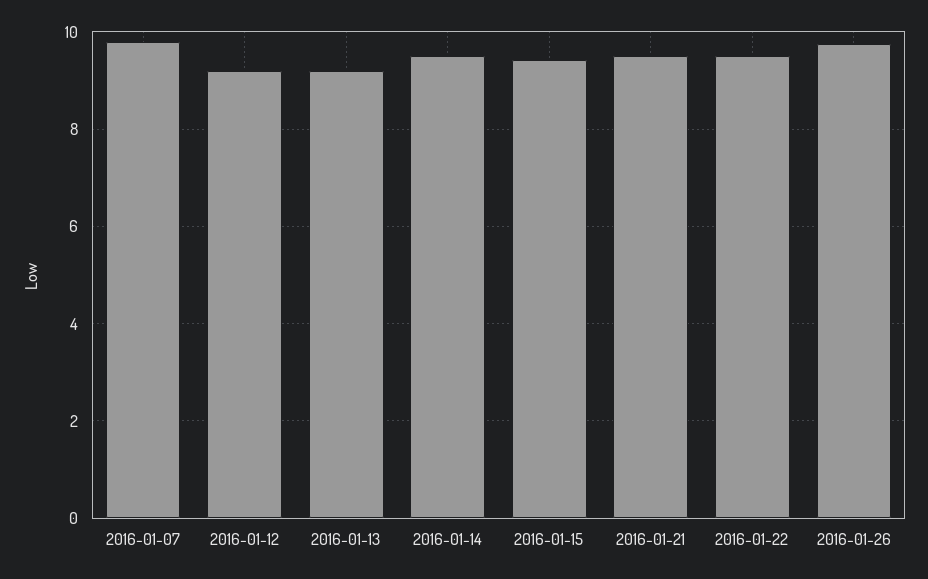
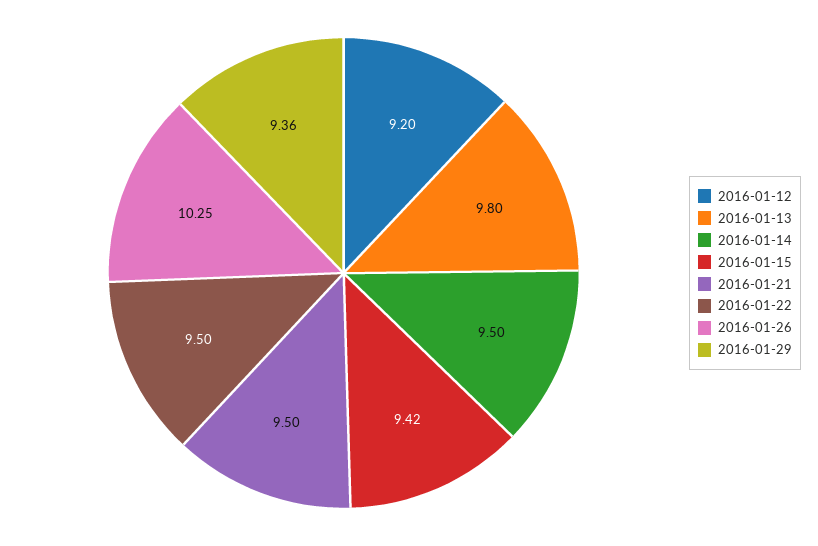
2016-01-07: 9.8 -> none
2016-01-13: 9.2 -> 9.8
2016-01-26: 9.8 -> 10.25
2016-01-29: none -> 9.36

